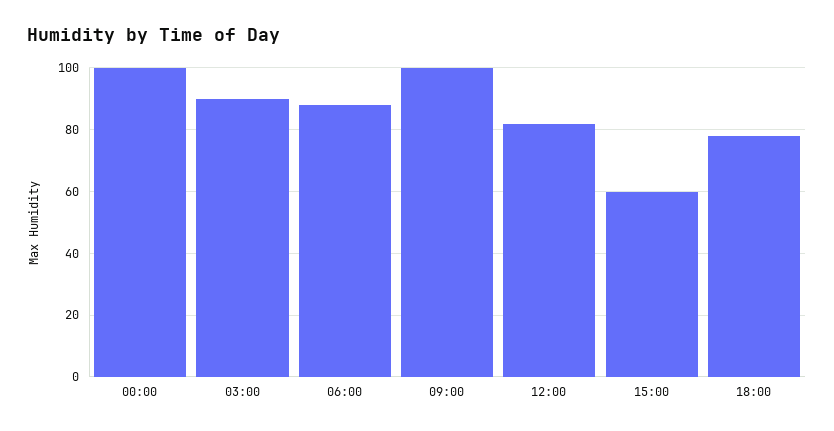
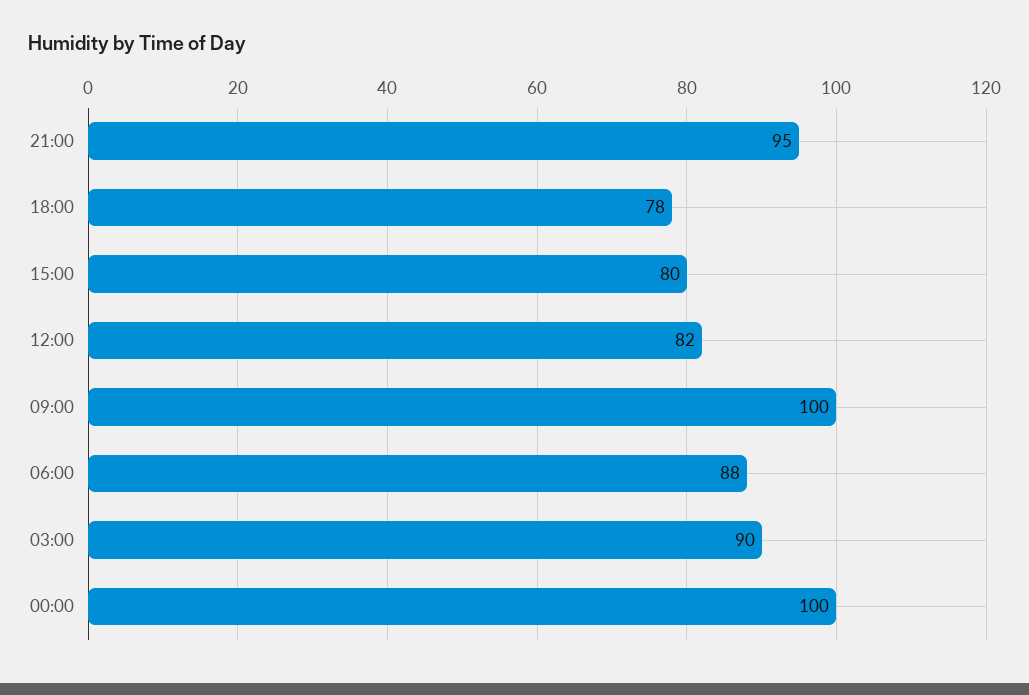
15:00: 60 -> 80
21:00: none -> 95

